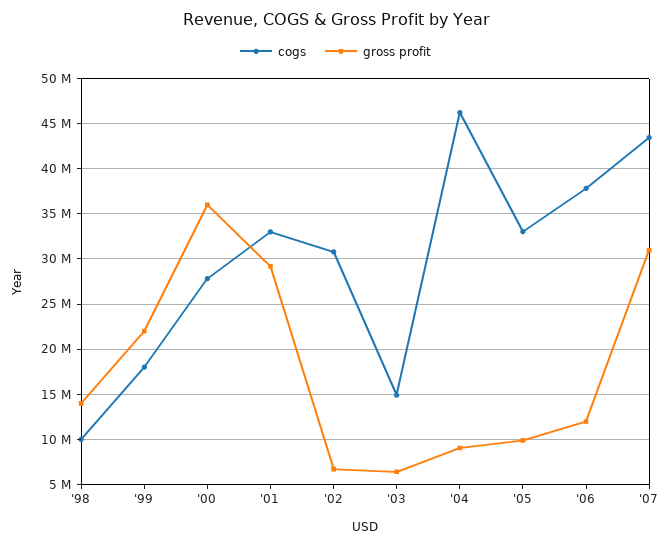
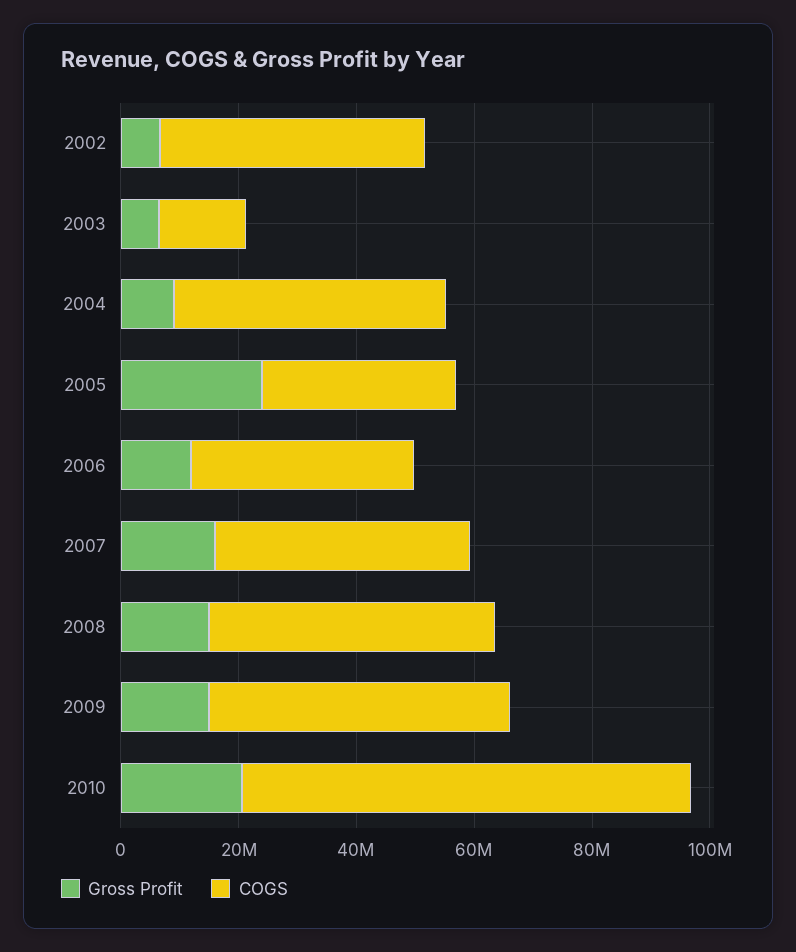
cogs, '98: 10000000 -> none
gross profit, '98: 14000000 -> none
cogs, '99: 18000000 -> none
gross profit, '99: 22000000 -> none
cogs, '00: 28000000 -> none
gross profit, '00: 36000000 -> none
cogs, '01: 33000000 -> none
gross profit, '01: 29000000 -> none
cogs, '02: 31000000 -> 45000000
gross profit, '05: 10000000 -> 25000000
gross profit, '07: 31000000 -> 15000000
gross profit, 2008: none -> 15000000
cogs, 2008: none -> 50000000
gross profit, 2009: none -> 15000000
cogs, 2009: none -> 50000000
gross profit, 2010: none -> 20000000
cogs, 2010: none -> 75000000

